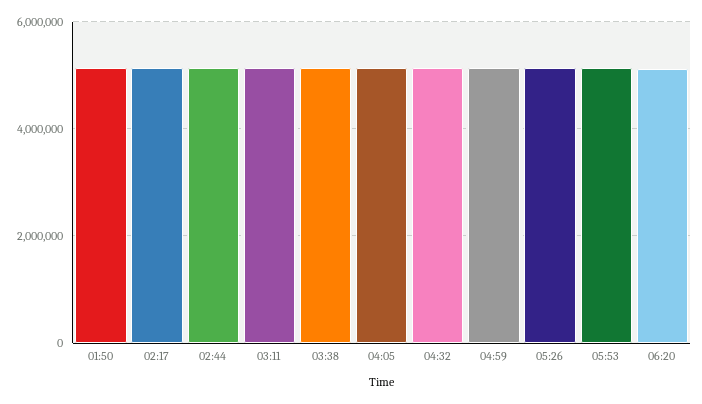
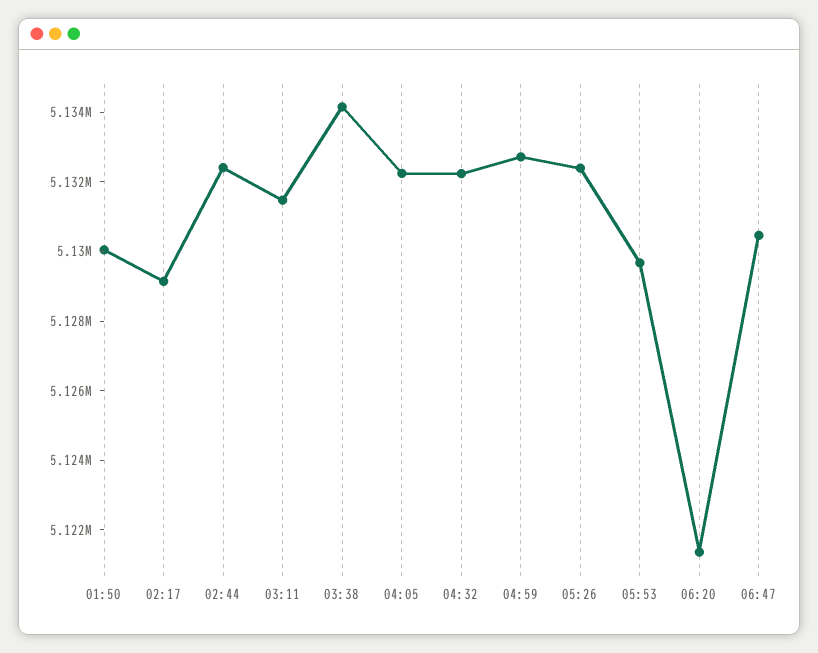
06:47: none -> 5130500

